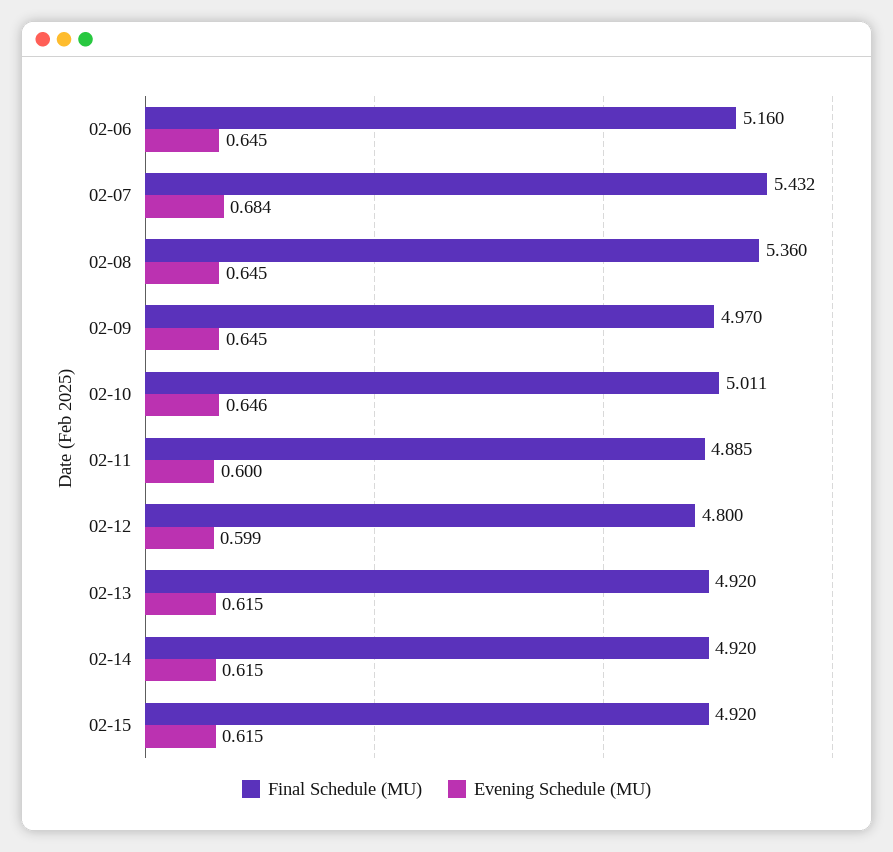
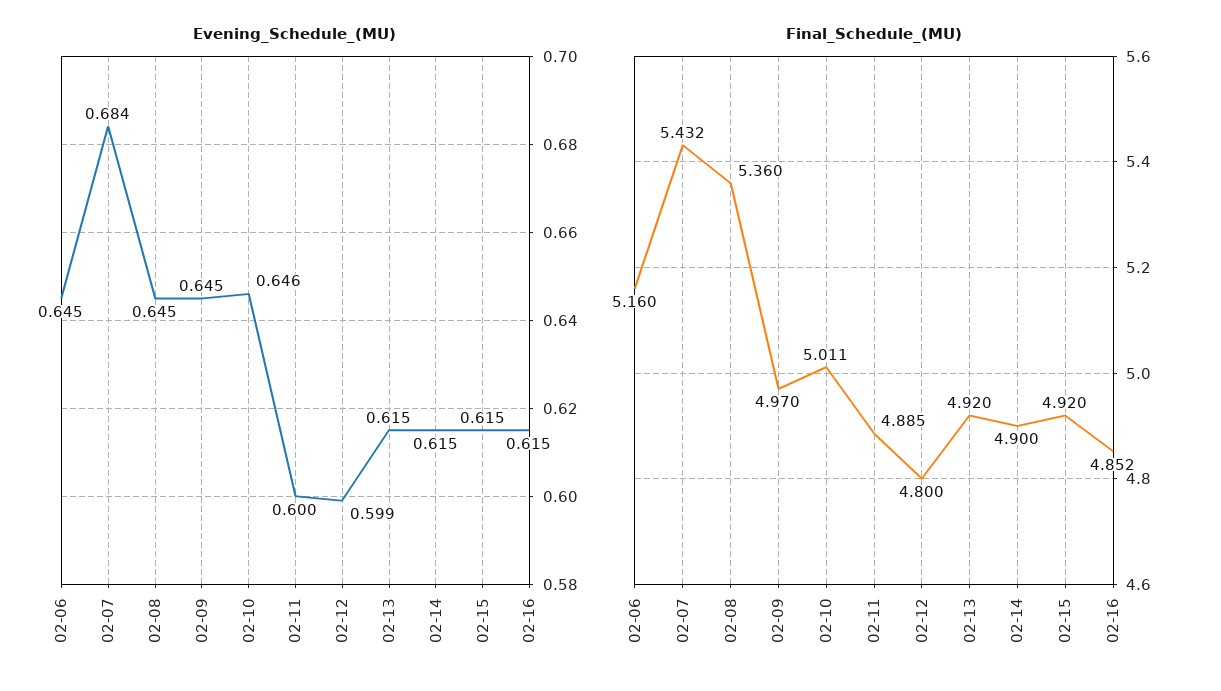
Final Schedule (MU), 02-14: 4.92 -> 4.9
Evening Schedule (MU), 02-16: none -> 0.615
Final Schedule (MU), 02-16: none -> 4.852

